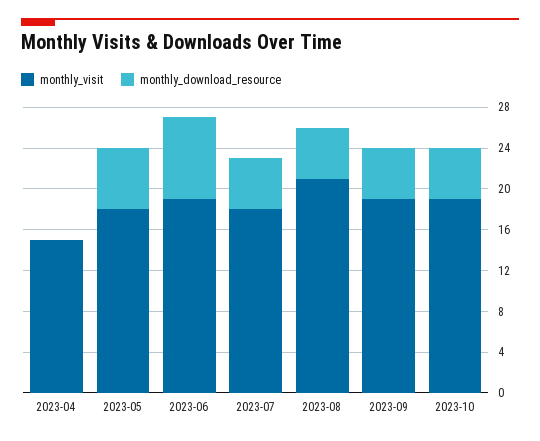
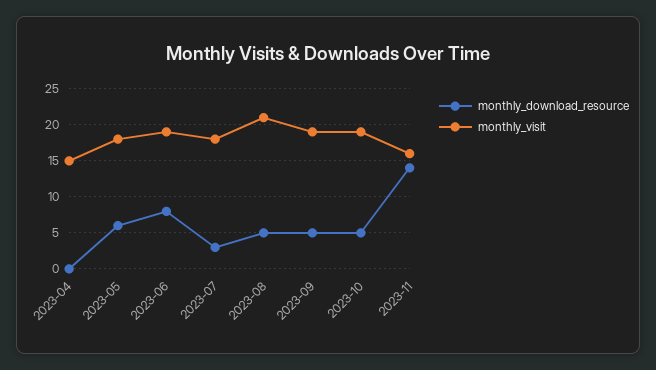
monthly_download_resource, 2023-07: 5 -> 3
monthly_download_resource, 2023-11: none -> 14
monthly_visit, 2023-11: none -> 16

